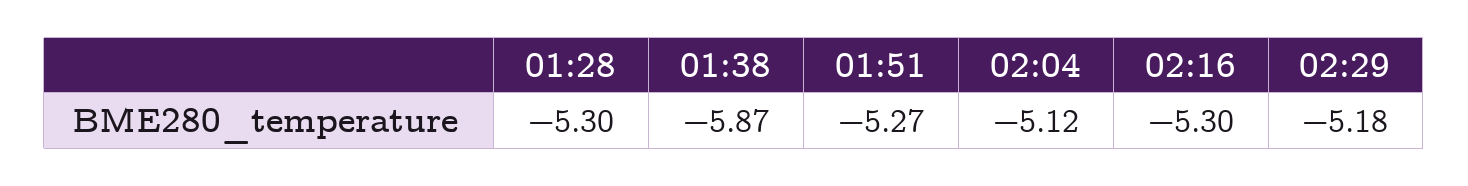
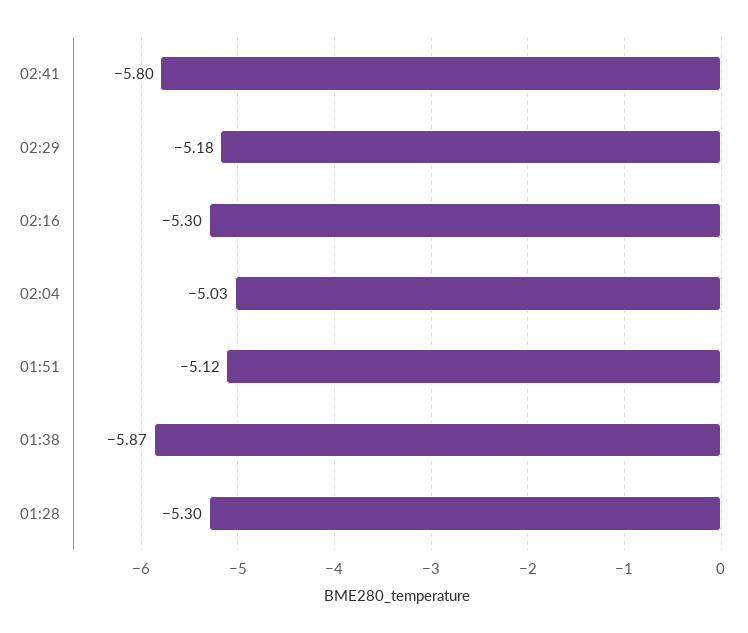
01:51: -5.27 -> -5.12
02:04: -5.12 -> -5.03
02:41: none -> -5.8

